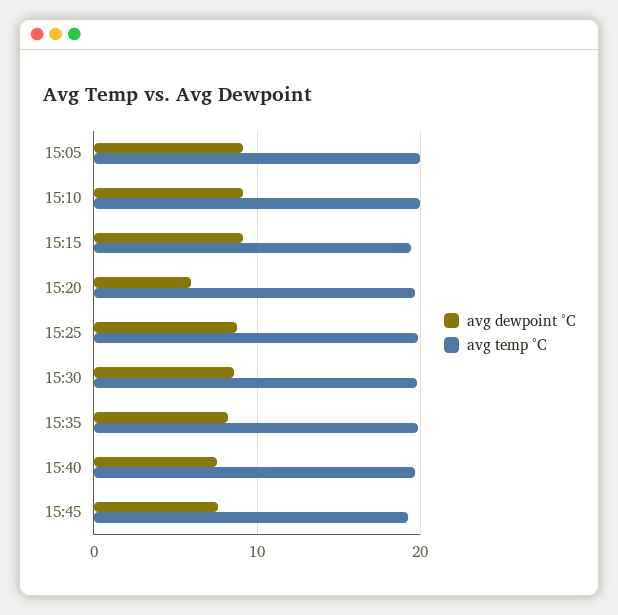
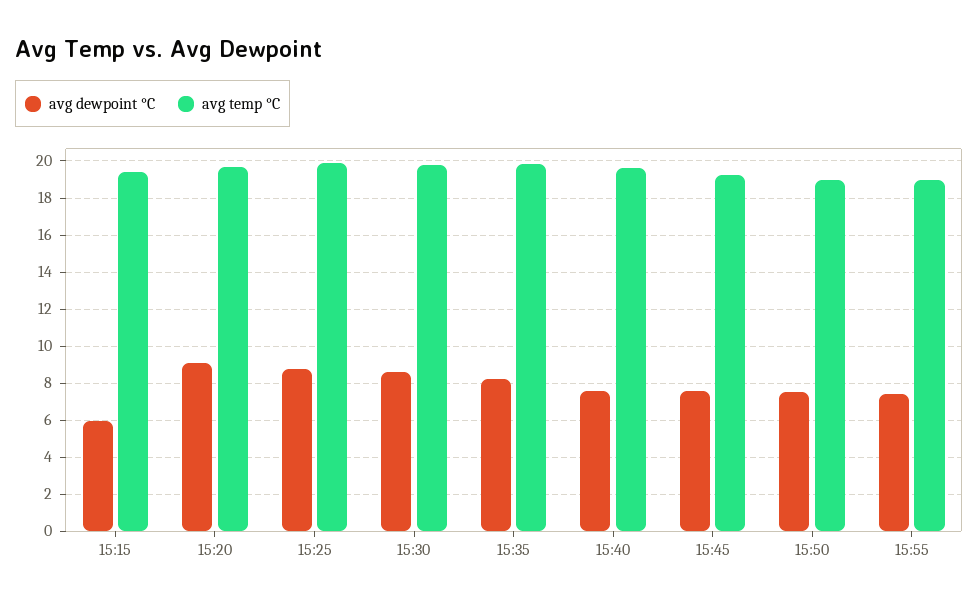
avg dewpoint °C, 15:05: 9 -> none
avg temp °C, 15:05: 20 -> none
avg dewpoint °C, 15:10: 9 -> none
avg temp °C, 15:10: 20 -> none
avg dewpoint °C, 15:15: 9 -> 6
avg dewpoint °C, 15:20: 6 -> 9
avg dewpoint °C, 15:50: none -> 7.5
avg temp °C, 15:50: none -> 19
avg dewpoint °C, 15:55: none -> 7.5
avg temp °C, 15:55: none -> 19

